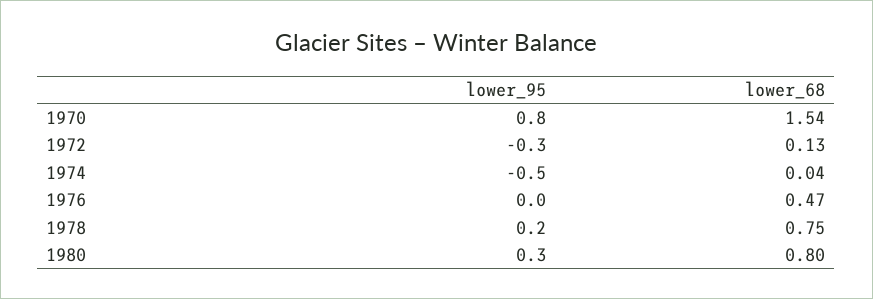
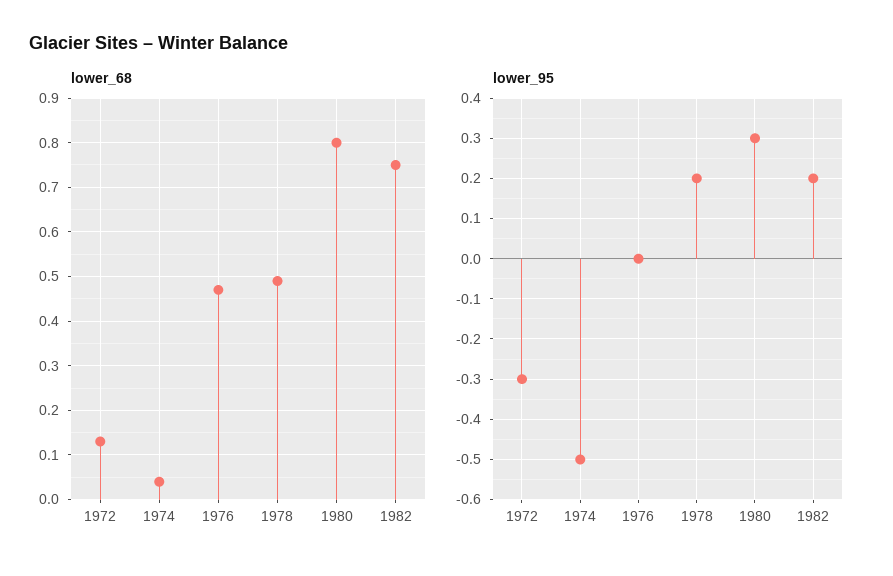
lower_95, 1970: 0.8 -> none
lower_68, 1970: 1.54 -> none
lower_68, 1978: 0.75 -> 0.5
lower_68, 1982: none -> 0.75
lower_95, 1982: none -> 0.2

